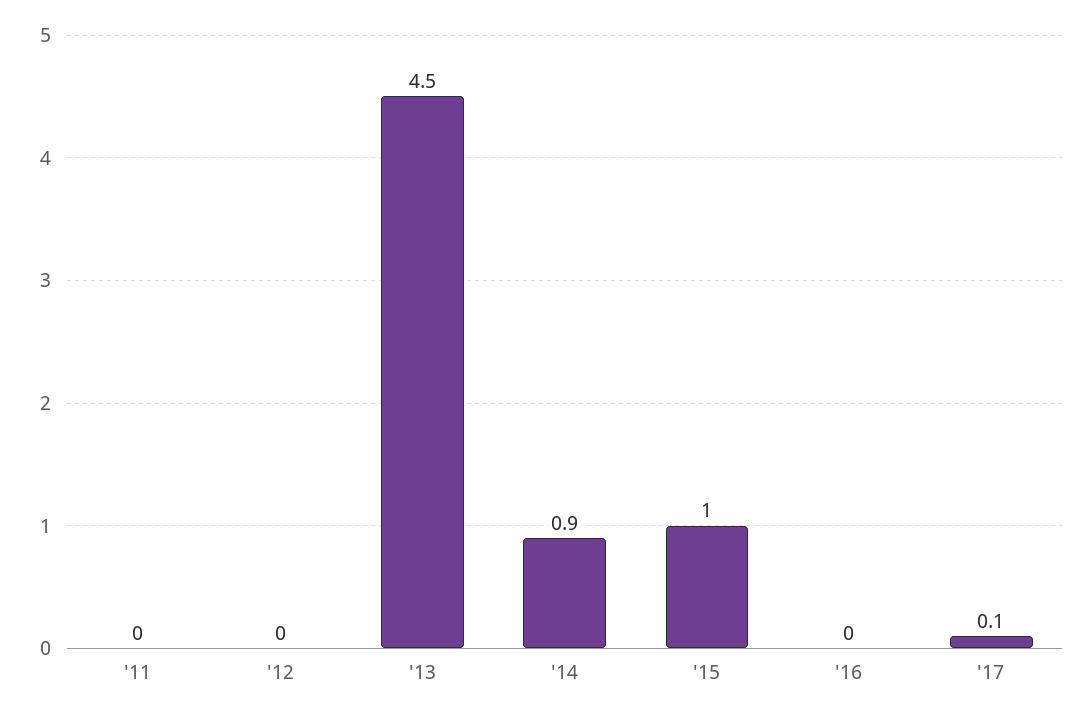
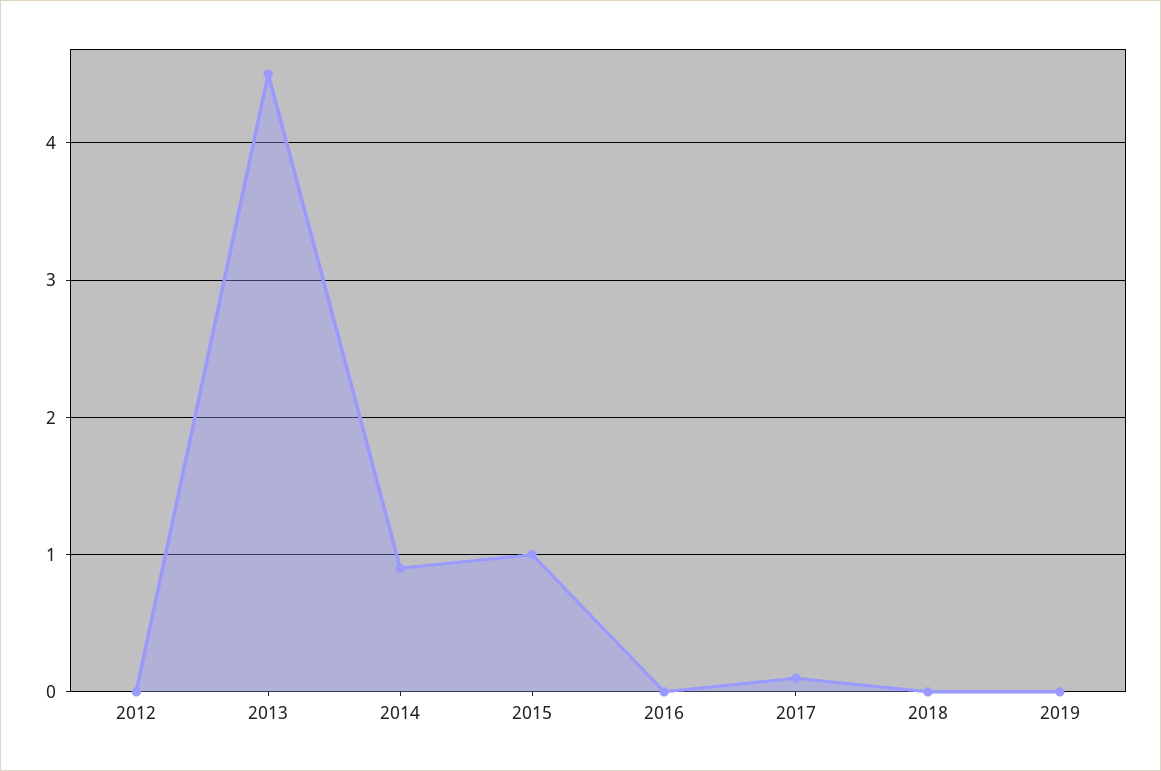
'11: 0 -> none
2018: none -> 0
2019: none -> 0

